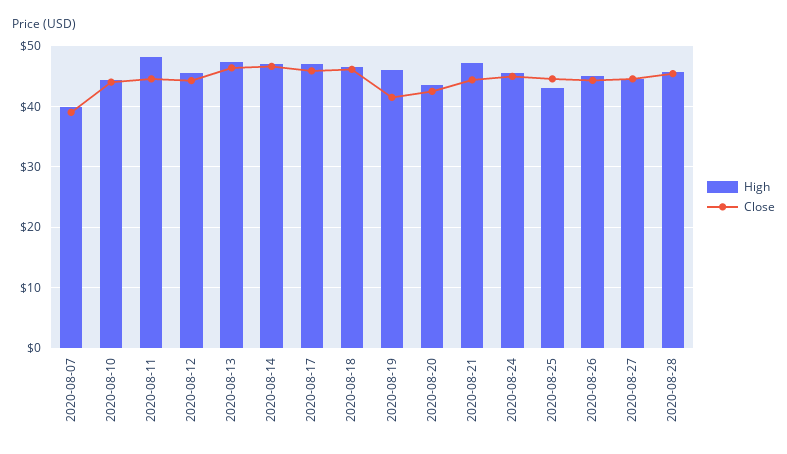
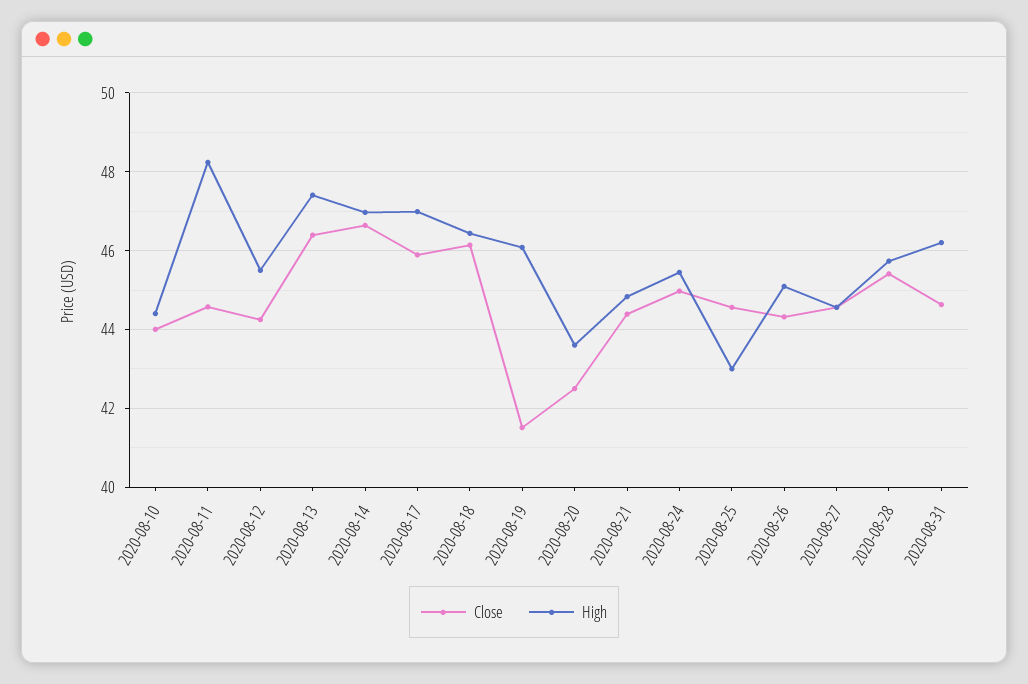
High, 2020-08-07: 40 -> none
Close, 2020-08-07: 39 -> none
High, 2020-08-21: 47 -> 44.8
Close, 2020-08-31: none -> 44.6
High, 2020-08-31: none -> 46.2

